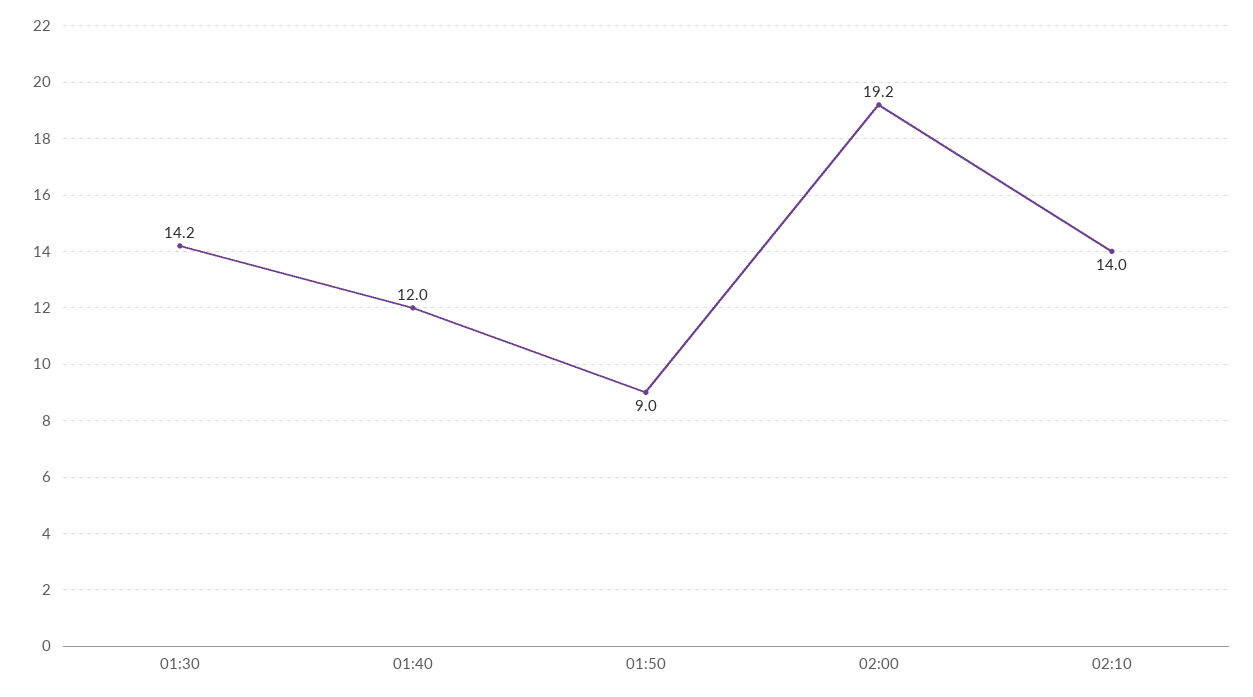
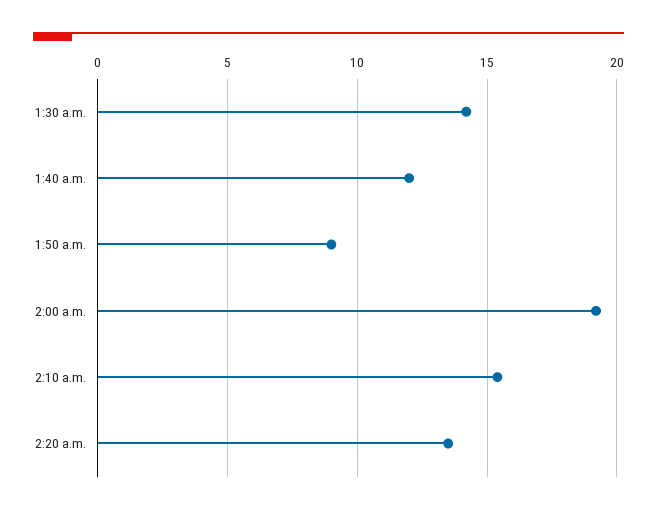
02:10: 14 -> 15.5
2:20 a.m.: none -> 13.5

